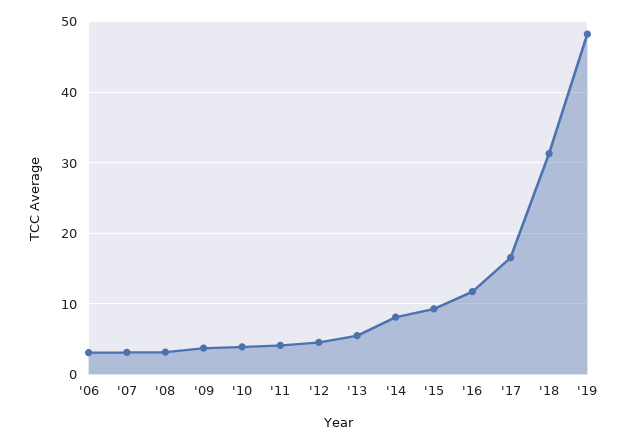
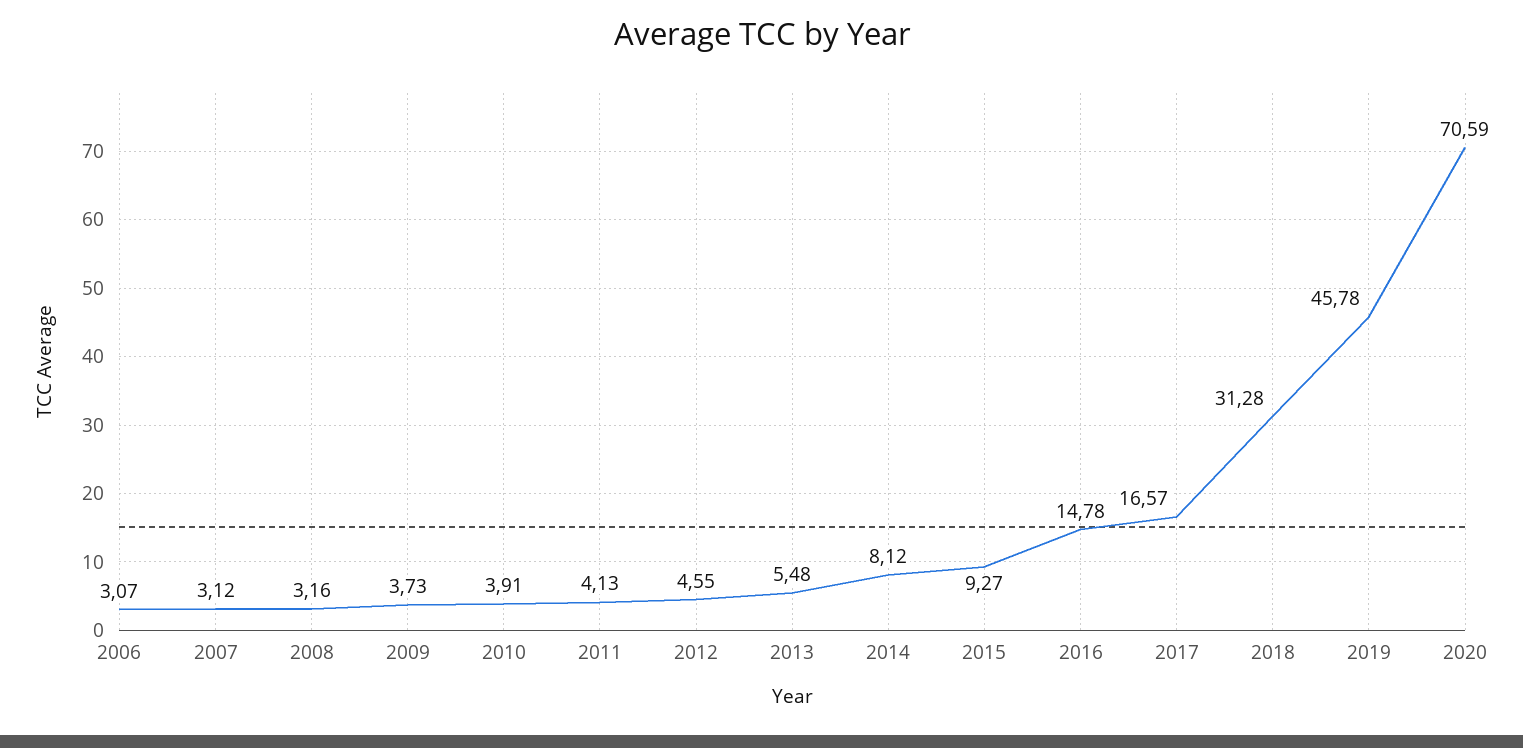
'16: 12 -> 14.78
'19: 48 -> 45.78
2020: none -> 70.59

